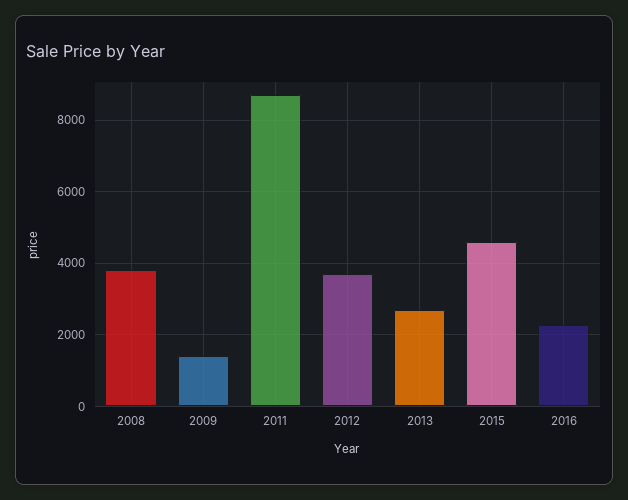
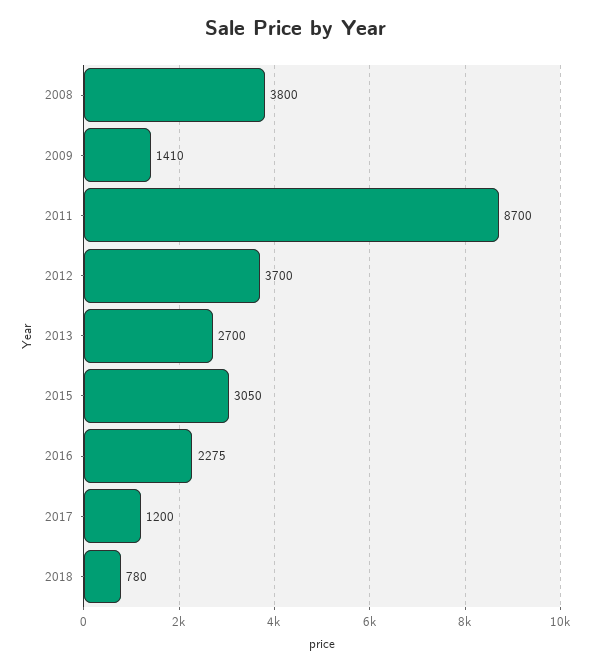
2015: 4600 -> 3050
2017: none -> 1200
2018: none -> 780

